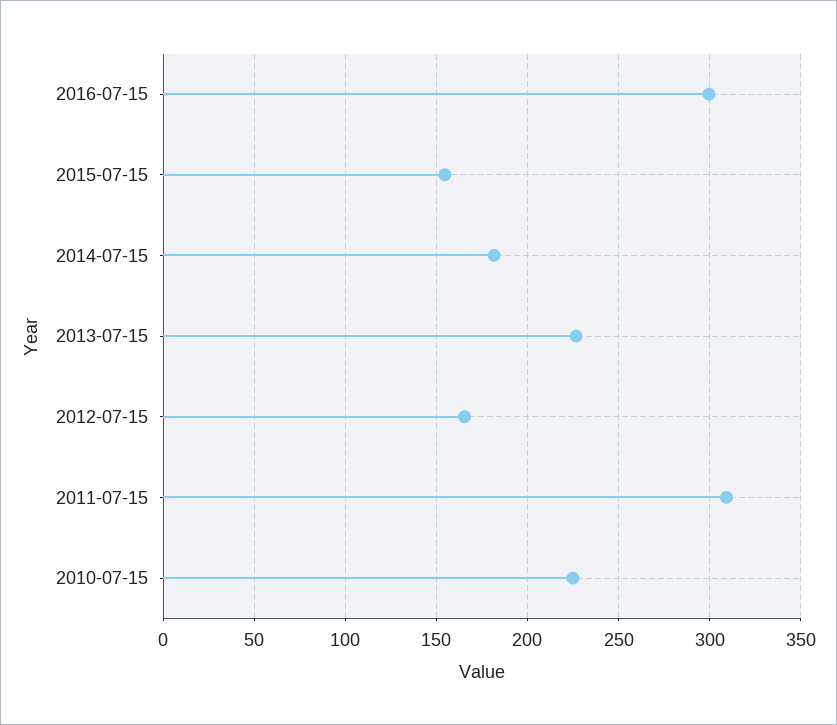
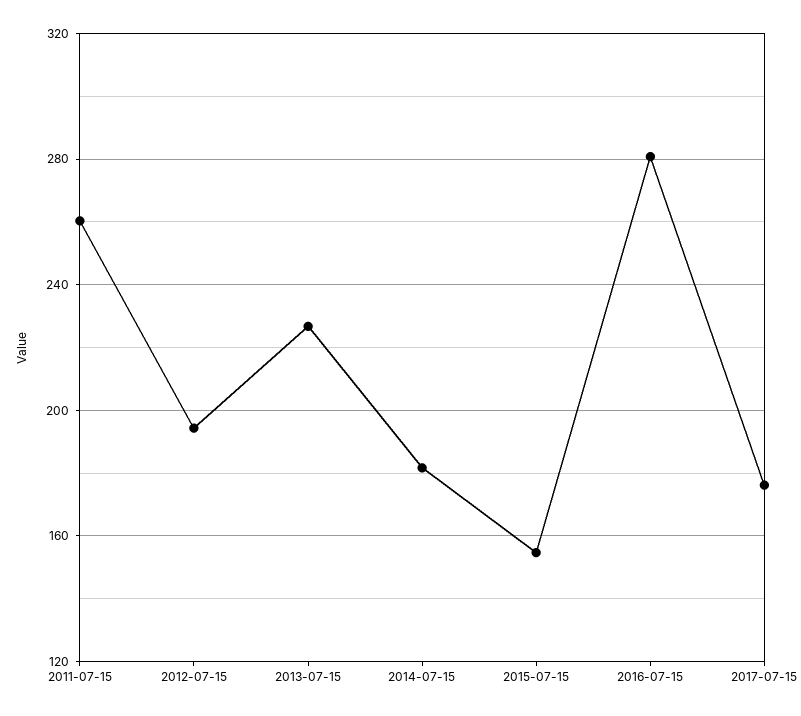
2016-07-15: 300 -> 280
2012-07-15: 165 -> 195
2011-07-15: 310 -> 260
2010-07-15: 225 -> none
2017-07-15: none -> 175

